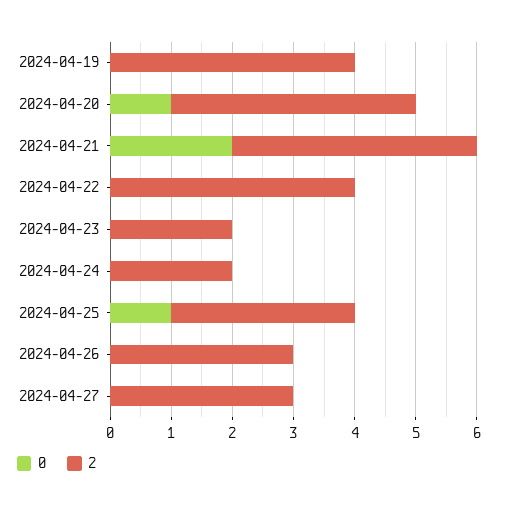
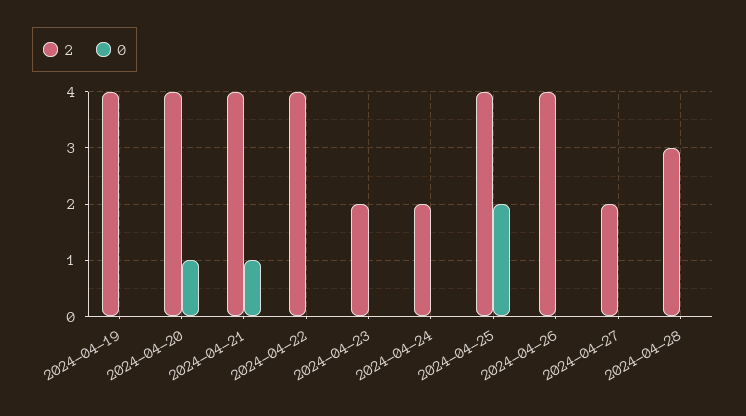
0, 2024-04-21: 2 -> 1
0, 2024-04-25: 1 -> 2
2, 2024-04-25: 3 -> 4
2, 2024-04-26: 3 -> 4
2, 2024-04-27: 3 -> 2
2, 2024-04-28: none -> 3
0, 2024-04-28: none -> 0

